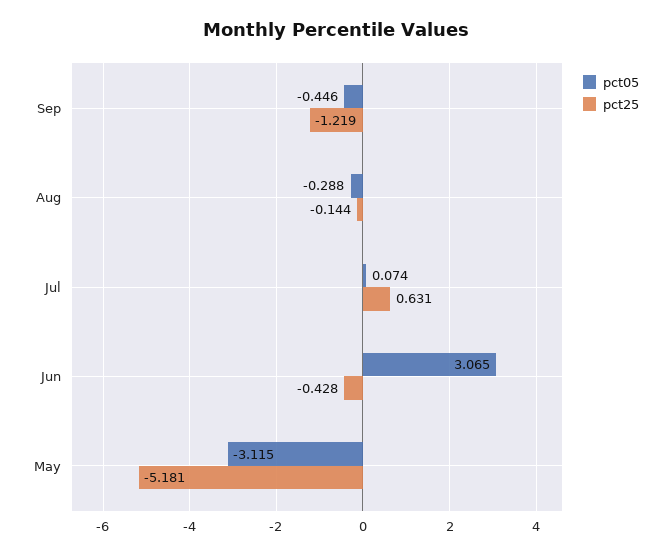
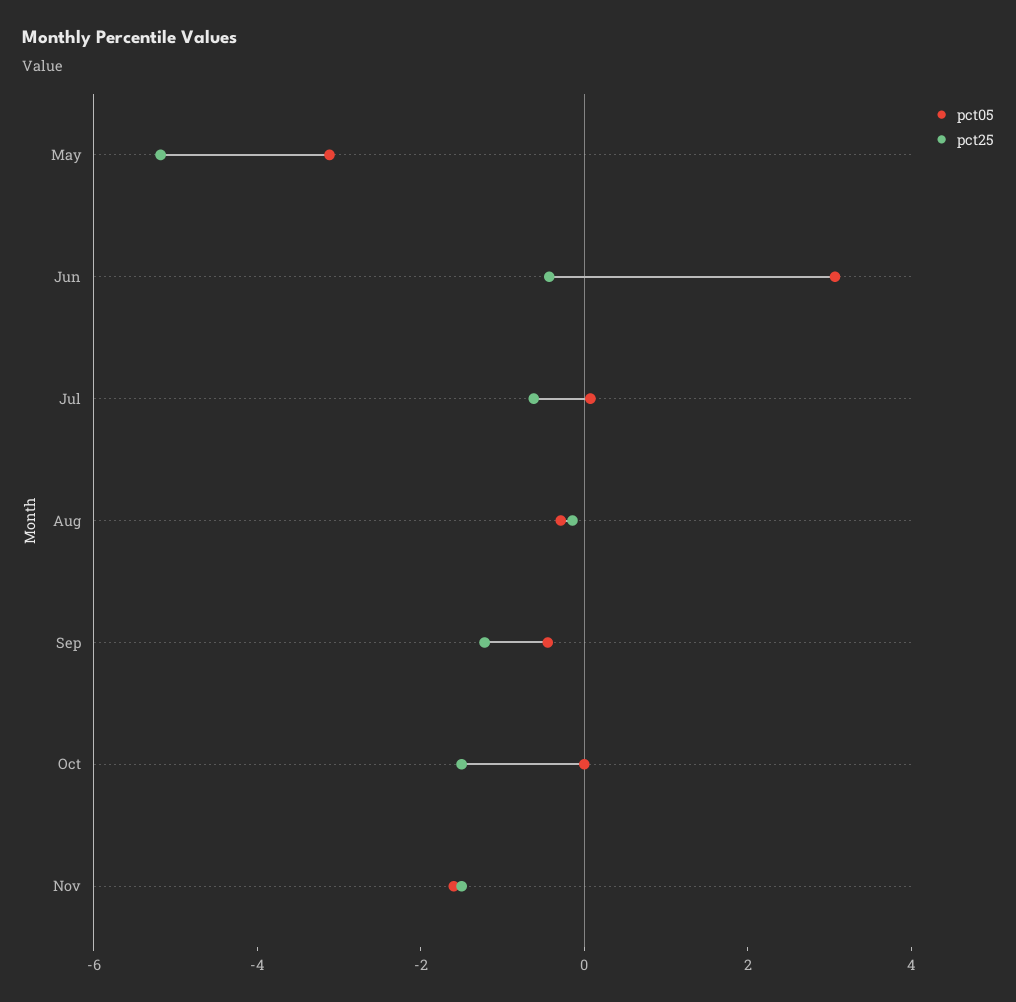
pct25, Jul: 0.631 -> -0.5
pct05, Oct: none -> 0
pct25, Oct: none -> -1.5
pct05, Nov: none -> -1.5
pct25, Nov: none -> -1.5

